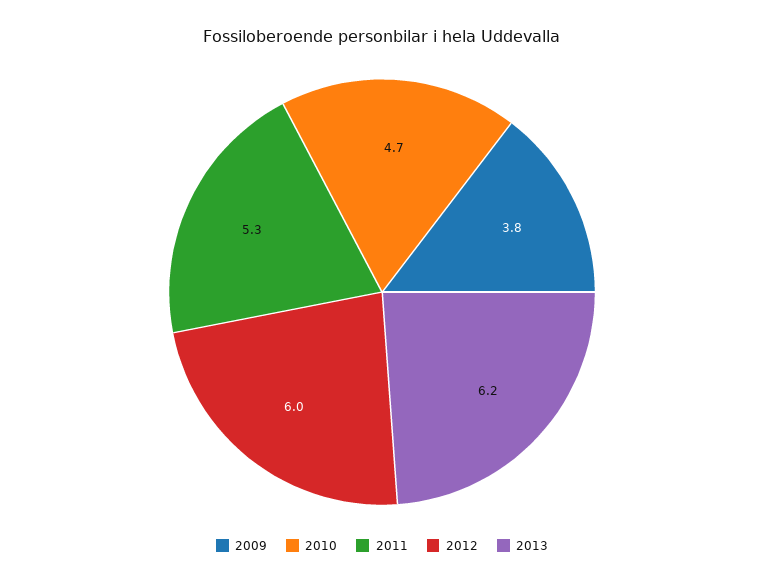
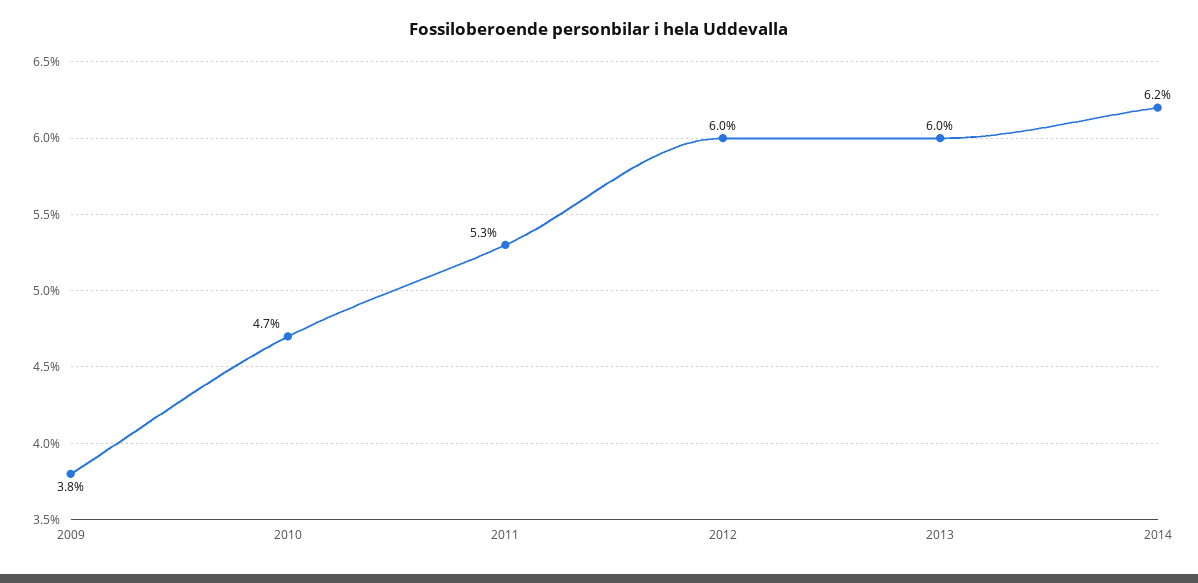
2013: 6.2 -> 6
2014: none -> 6.2

